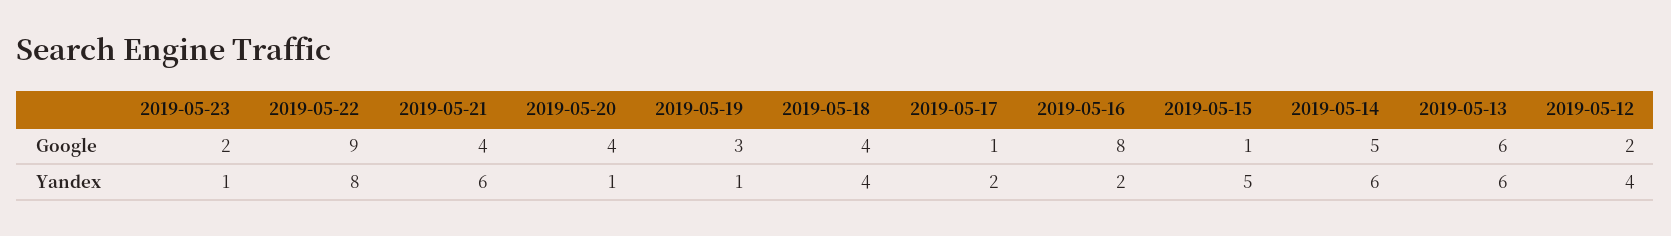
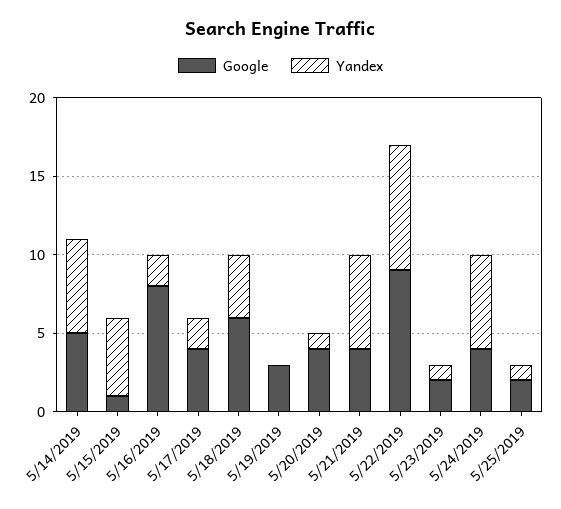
Google, 2019-05-18: 4 -> 6
Google, 2019-05-17: 1 -> 4
Google, 2019-05-13: 6 -> none
Google, 2019-05-12: 2 -> none
Yandex, 2019-05-19: 1 -> 0
Yandex, 2019-05-13: 6 -> none
Yandex, 2019-05-12: 4 -> none
Google, 5/24/2019: none -> 4
Yandex, 5/24/2019: none -> 6
Google, 5/25/2019: none -> 2
Yandex, 5/25/2019: none -> 1

